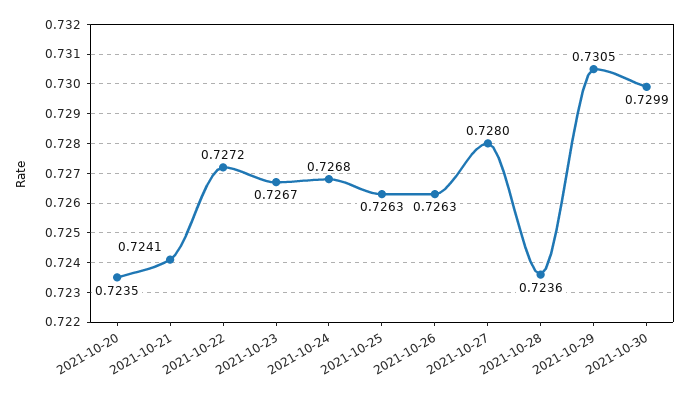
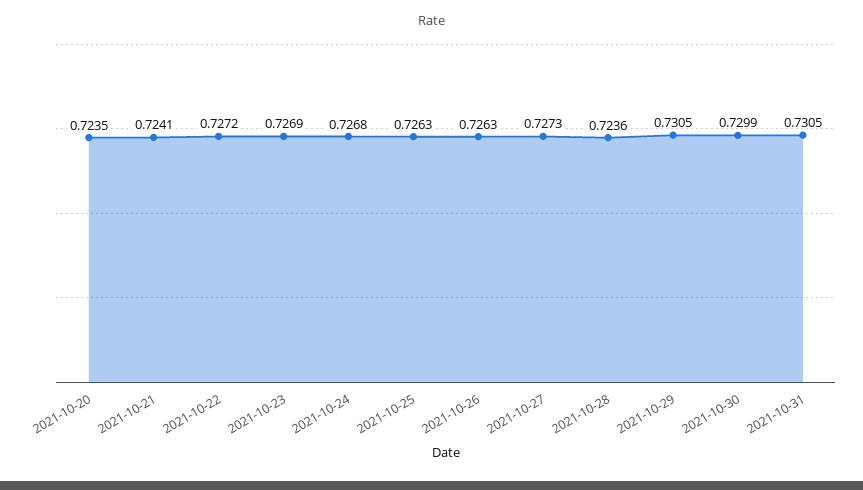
2021-10-23: 0.7267 -> 0.7269
2021-10-27: 0.728 -> 0.7273
2021-10-31: none -> 0.7305

